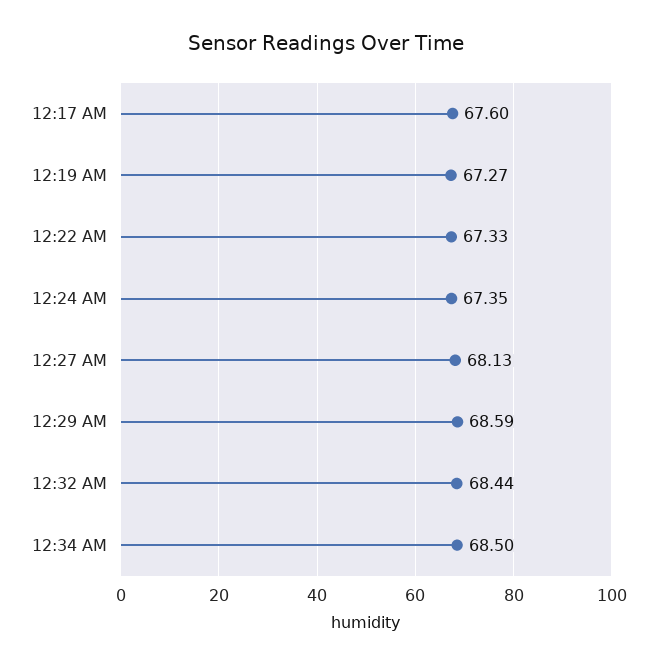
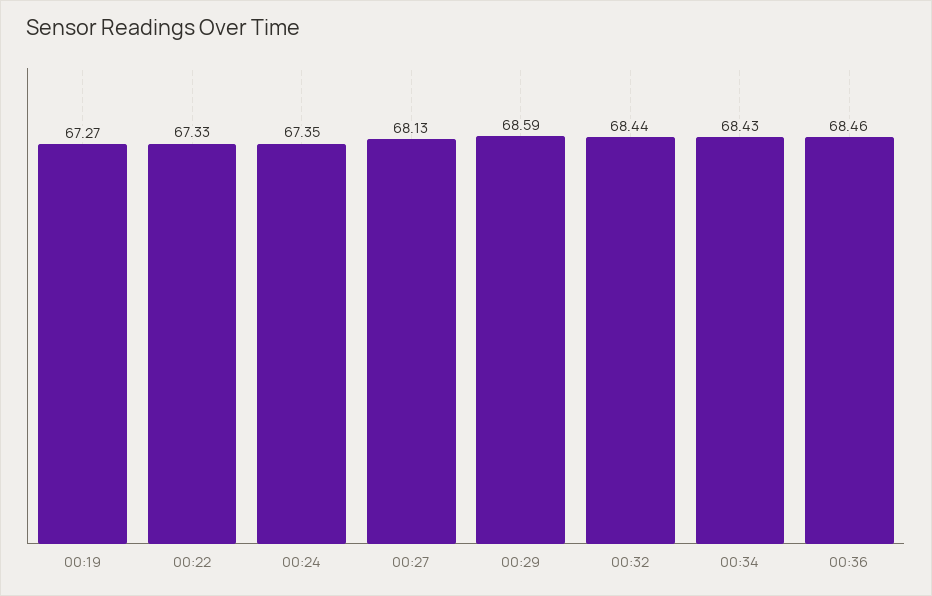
12:17 AM: 67.6 -> none
12:34 AM: 68.5 -> 68.43
00:36: none -> 68.46

